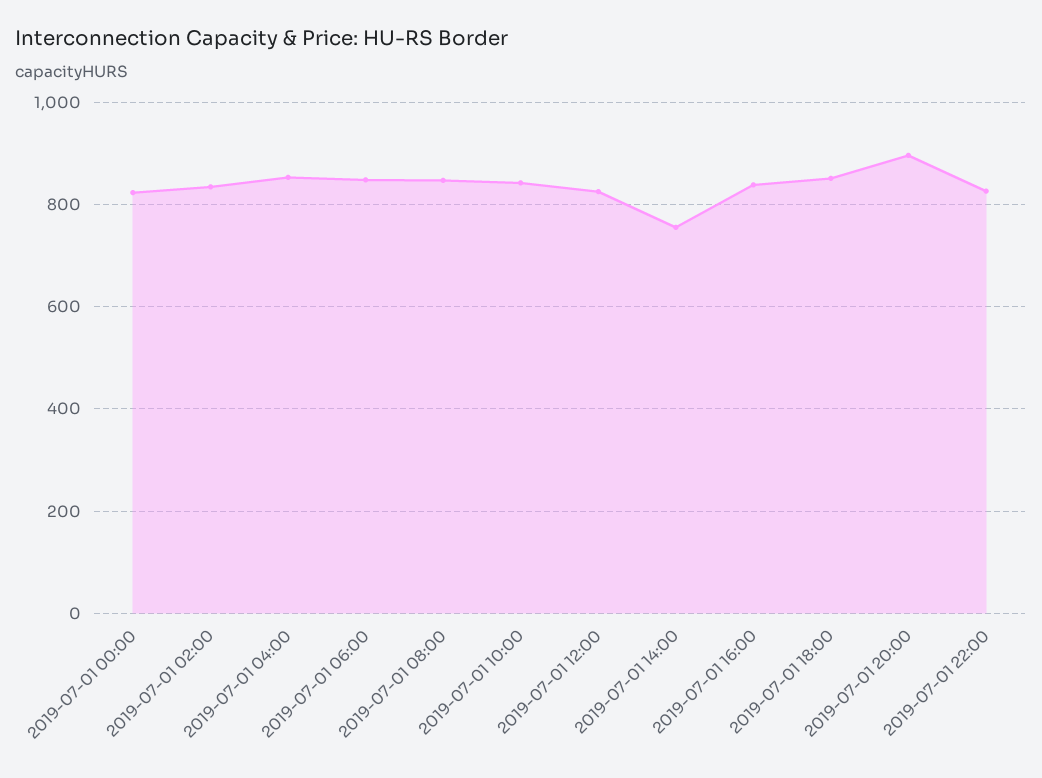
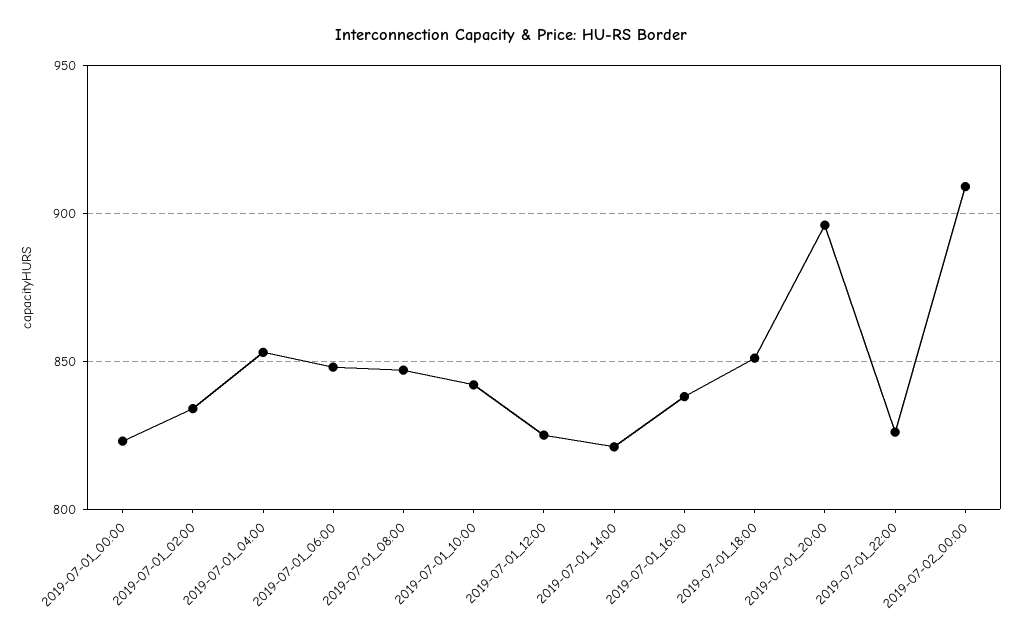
2019-07-01 14:00: 760 -> 820
2019-07-02_00:00: none -> 910

